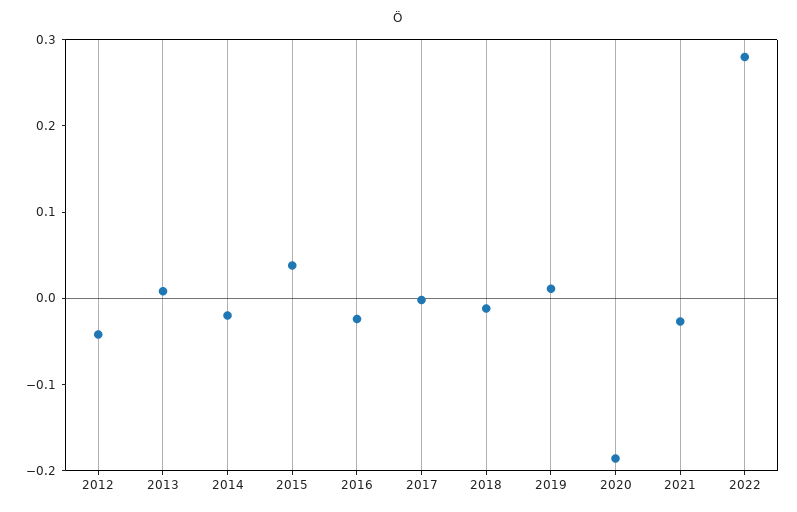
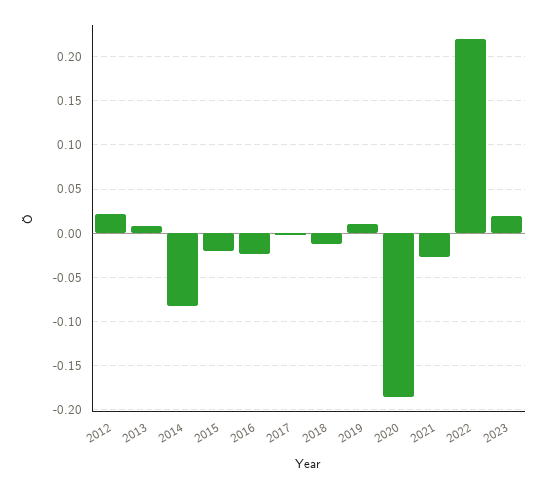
2012: -0.04 -> 0.02
2014: -0.02 -> -0.08
2015: 0.04 -> -0.02
2022: 0.28 -> 0.22
2023: none -> 0.02

